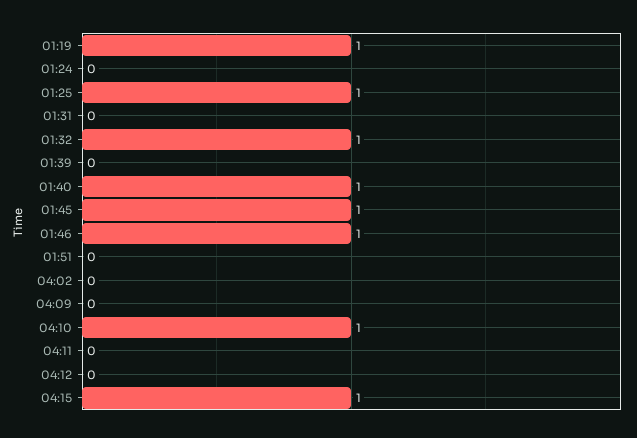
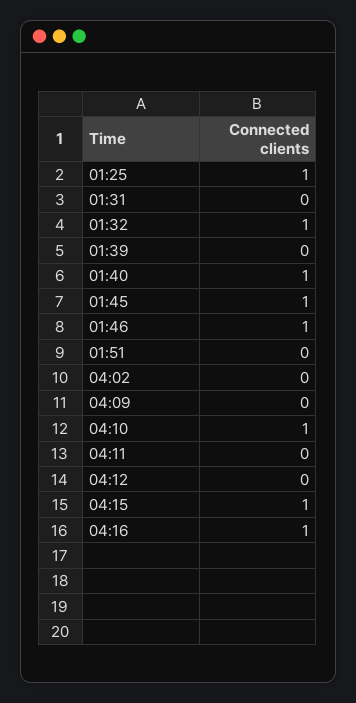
01:19: 1 -> none
01:24: 0 -> none
04:16: none -> 1

